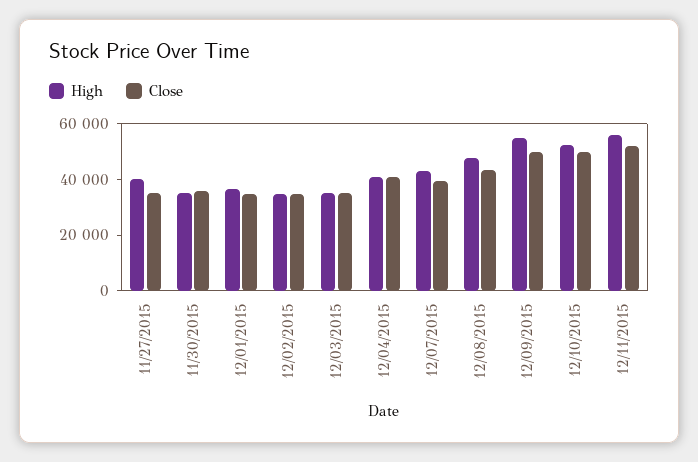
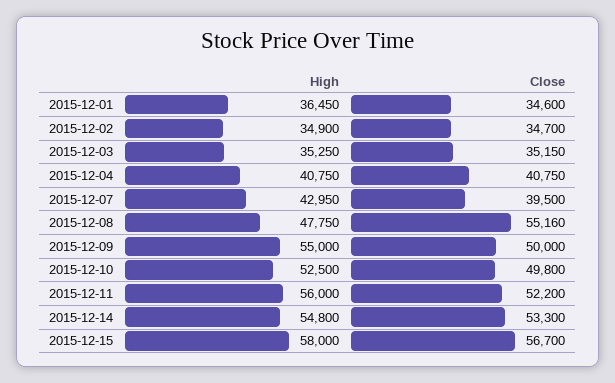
High, 11/27/2015: 40000 -> none
Close, 11/27/2015: 35000 -> none
High, 11/30/2015: 35000 -> none
Close, 11/30/2015: 35000 -> none
Close, 12/08/2015: 45000 -> 55160
High, 2015-12-14: none -> 54800
Close, 2015-12-14: none -> 53300
High, 2015-12-15: none -> 58000
Close, 2015-12-15: none -> 56700

